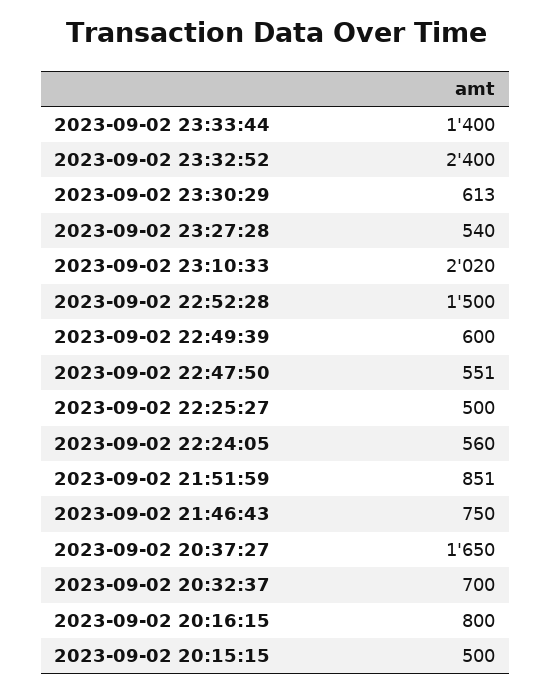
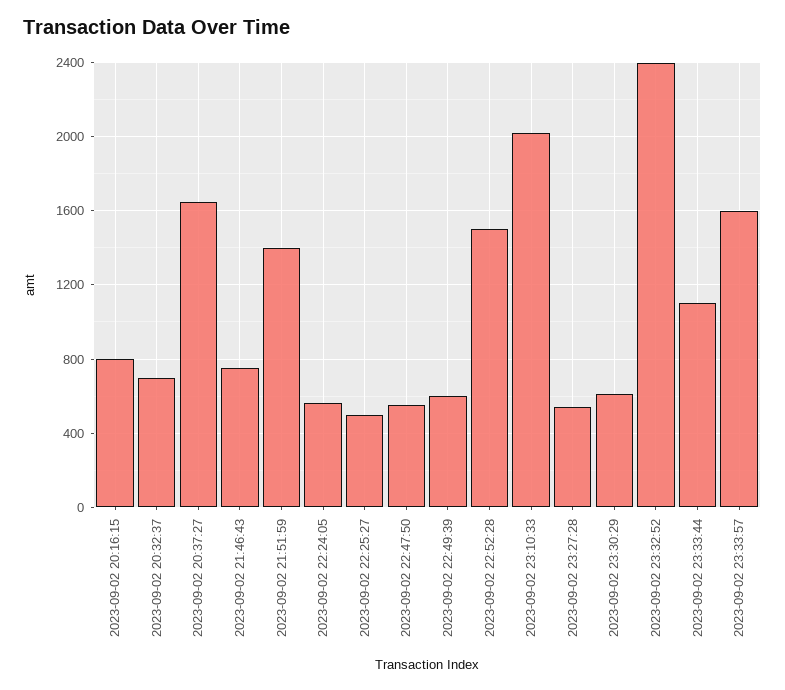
2023-09-02 23:33:44: 1400 -> 1100
2023-09-02 21:51:59: 851 -> 1400
2023-09-02 20:15:15: 500 -> none
2023-09-02 23:33:57: none -> 1600

